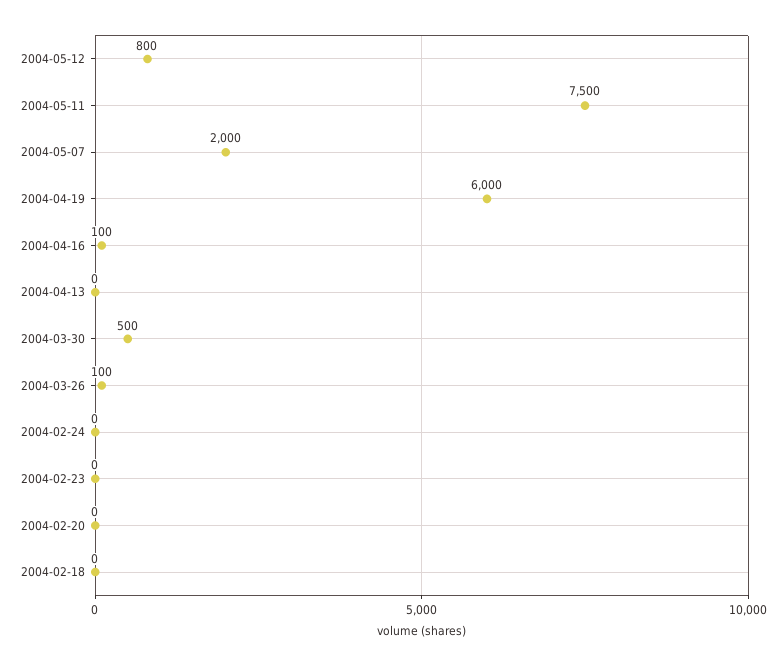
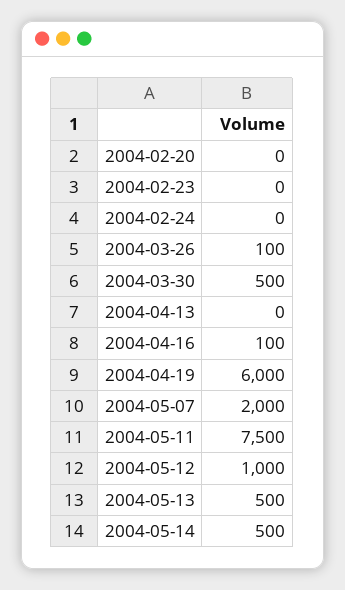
2004-05-12: 800 -> 1000
2004-02-18: 0 -> none
2004-05-13: none -> 500
2004-05-14: none -> 500

